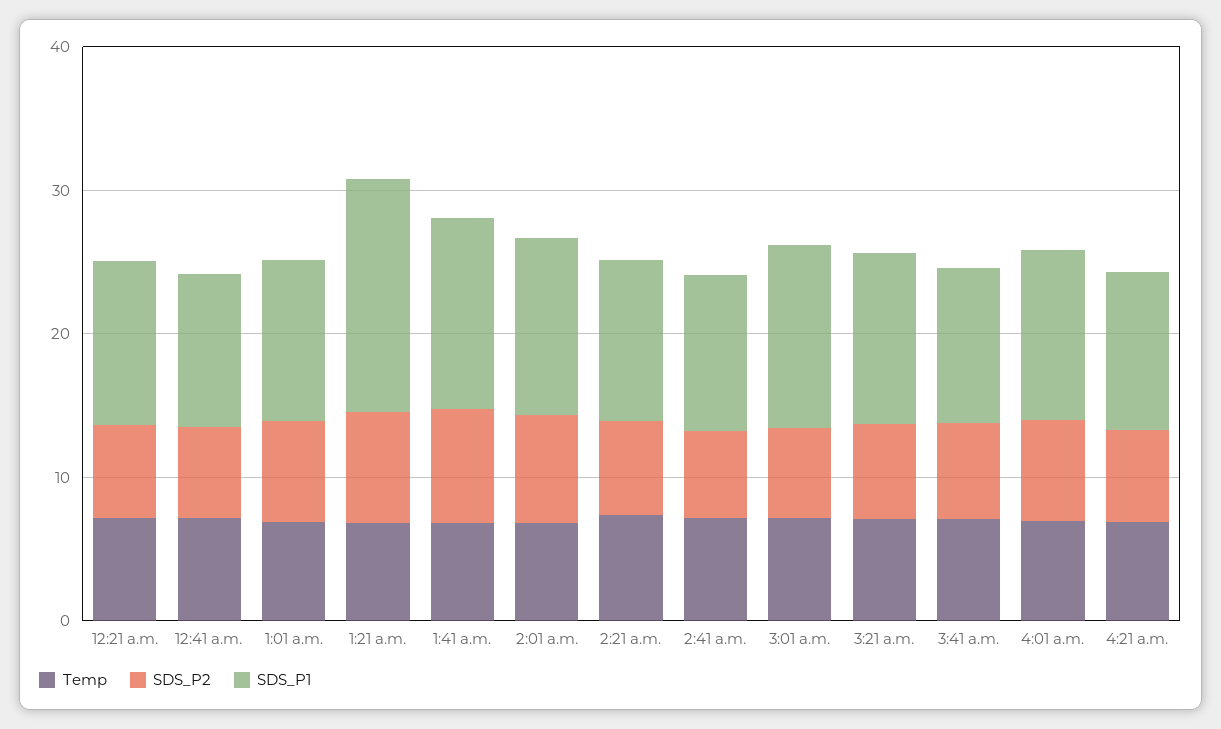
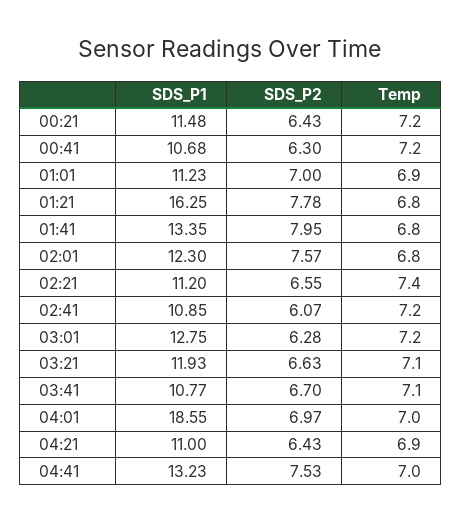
SDS_P1, 4:01 a.m.: 12 -> 18.55
SDS_P1, 04:41: none -> 13.23
SDS_P2, 04:41: none -> 7.53
Temp, 04:41: none -> 7

